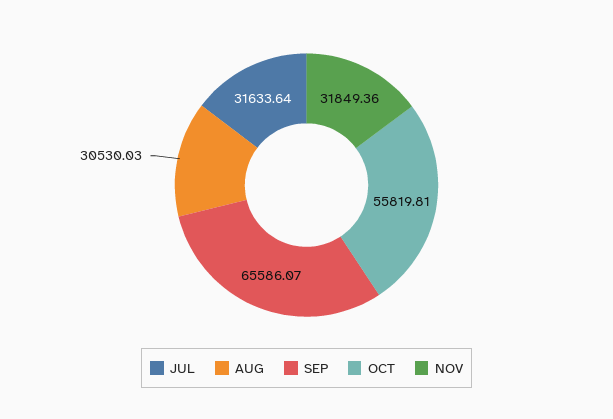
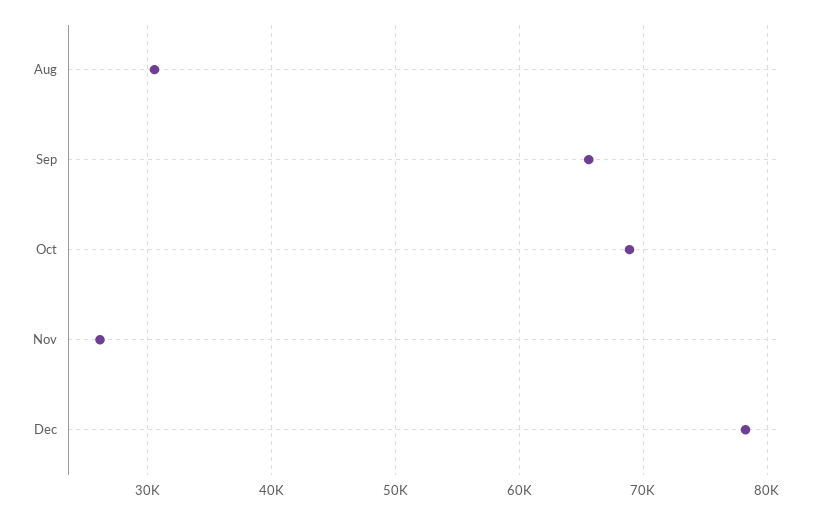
JUL: 31633.64 -> none
OCT: 55819.81 -> 69000
NOV: 31849.36 -> 26000
Dec: none -> 78000

